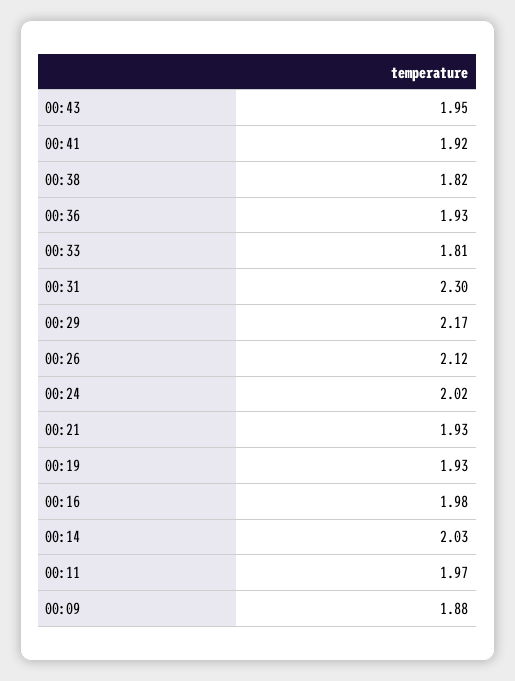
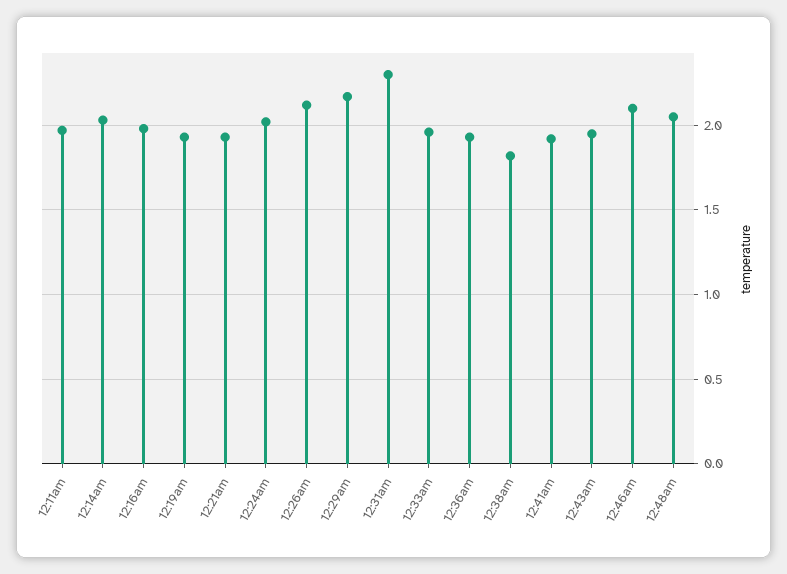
00:33: 1.81 -> 1.95
00:09: 1.88 -> none
12:46am: none -> 2.1
12:48am: none -> 2.05

